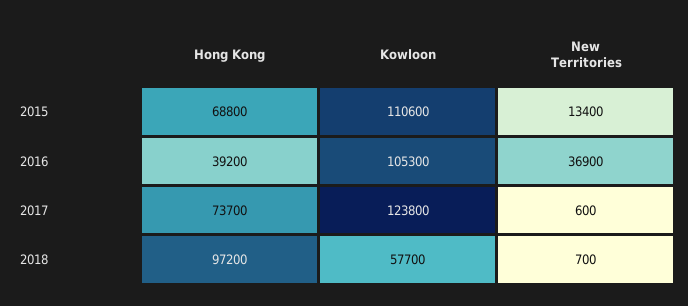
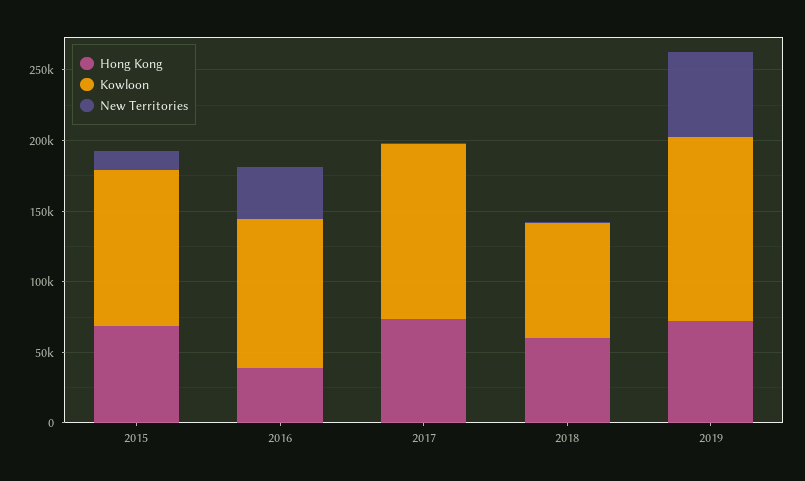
Hong Kong, 2018: 97200 -> 60000
Kowloon, 2018: 57700 -> 80000
Hong Kong, 2019: none -> 70000
Kowloon, 2019: none -> 130000
New Territories, 2019: none -> 60000

